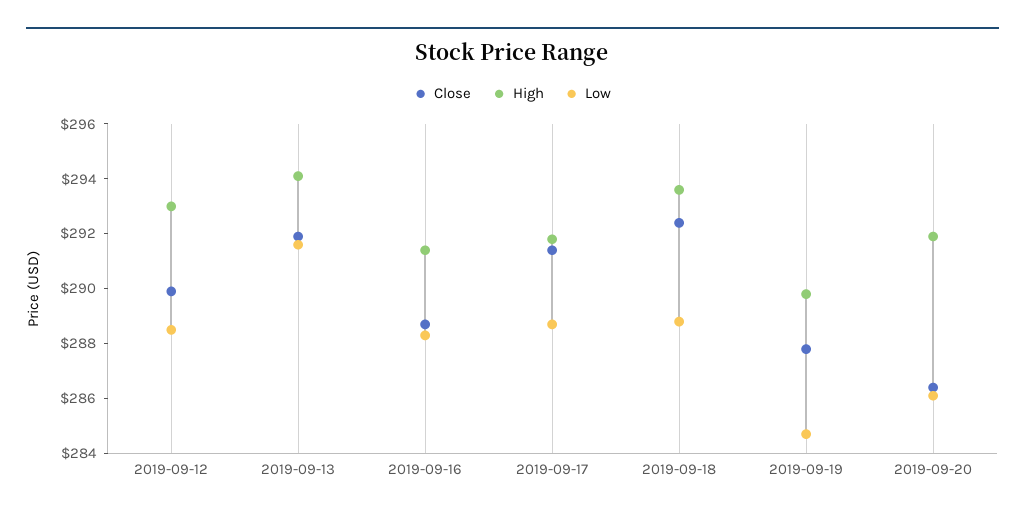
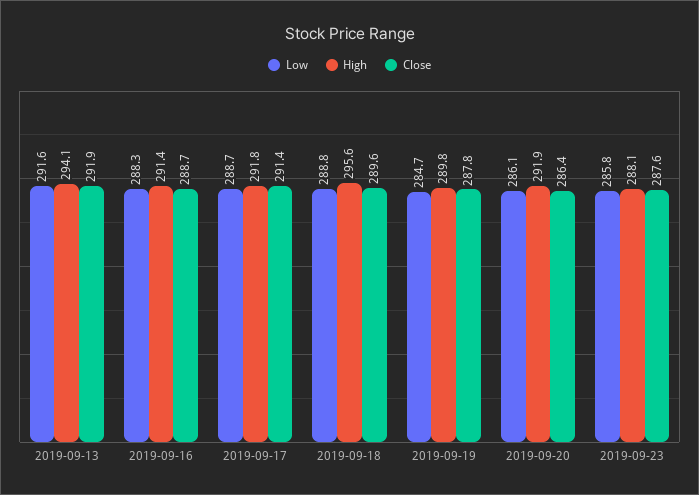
Close, 2019-09-12: 290 -> none
High, 2019-09-12: 293 -> none
Low, 2019-09-12: 288.5 -> none
Close, 2019-09-18: 292.5 -> 289.6
High, 2019-09-18: 293.5 -> 295.6
Low, 2019-09-23: none -> 285.8
High, 2019-09-23: none -> 288.1
Close, 2019-09-23: none -> 287.6

